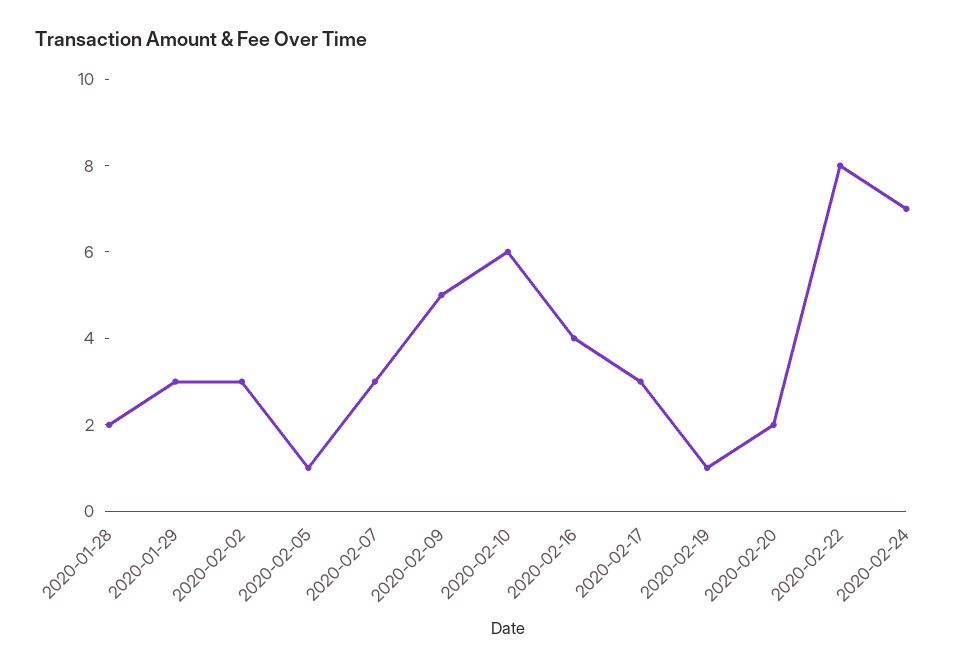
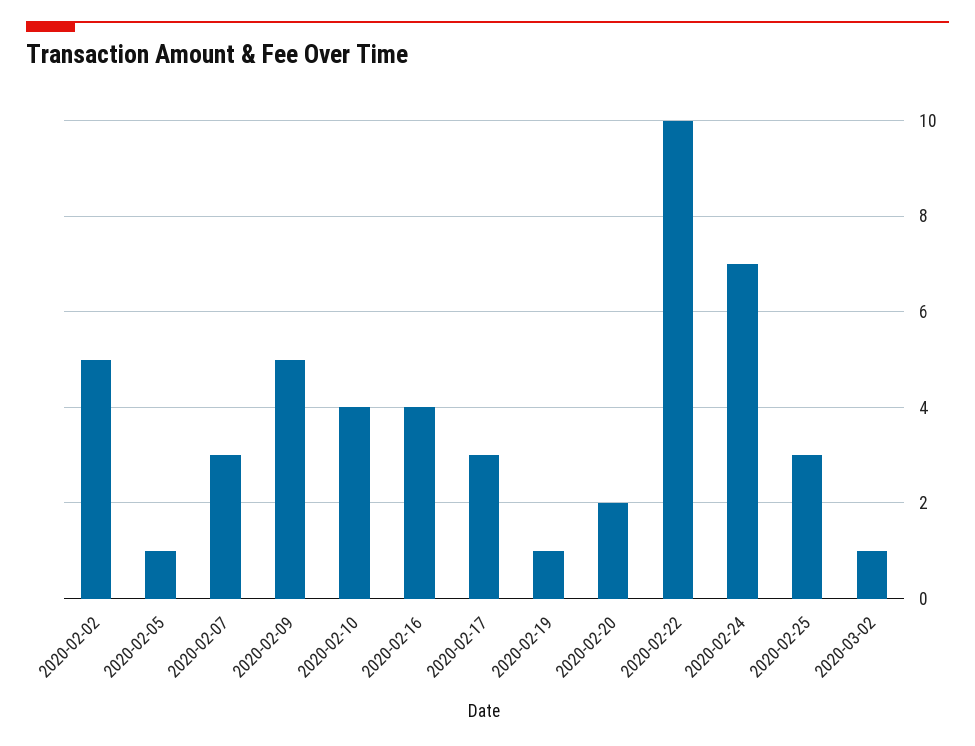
2020-01-28: 2 -> none
2020-01-29: 3 -> none
2020-02-02: 3 -> 5
2020-02-10: 6 -> 4
2020-02-22: 8 -> 10
2020-02-25: none -> 3
2020-03-02: none -> 1

